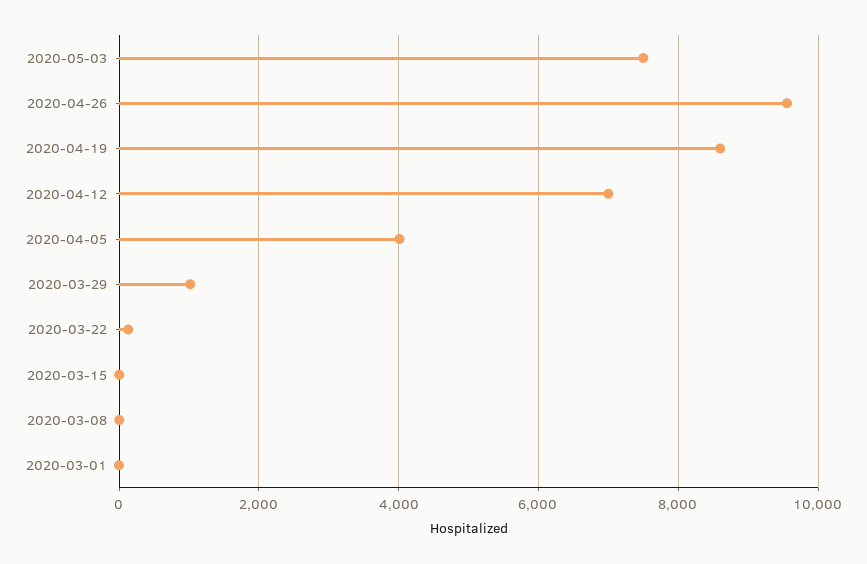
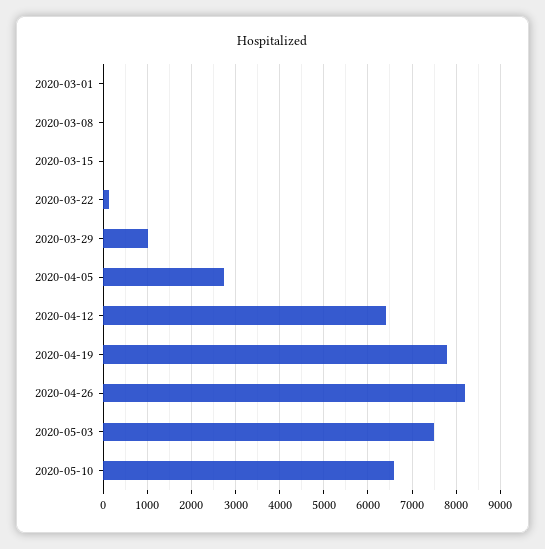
2020-04-26: 9600 -> 8200
2020-04-19: 8600 -> 7800
2020-04-12: 7000 -> 6400
2020-04-05: 4000 -> 2800
2020-05-10: none -> 6600

